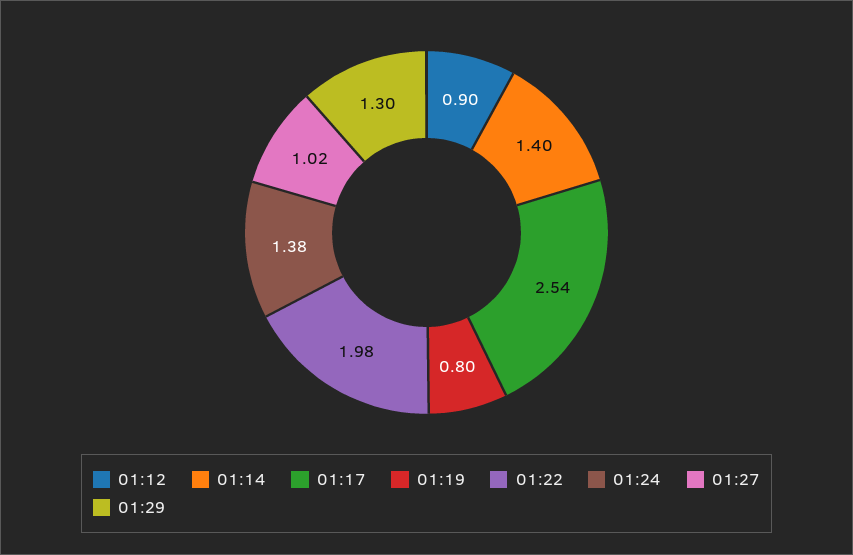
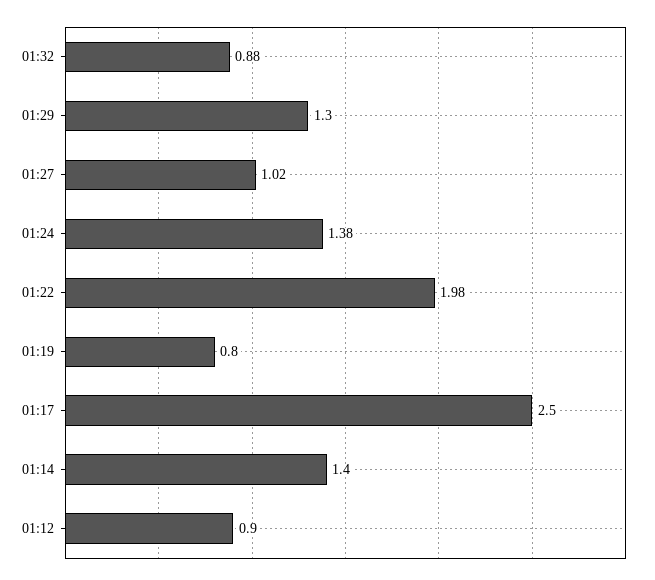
01:17: 2.54 -> 2.5
01:32: none -> 0.88

